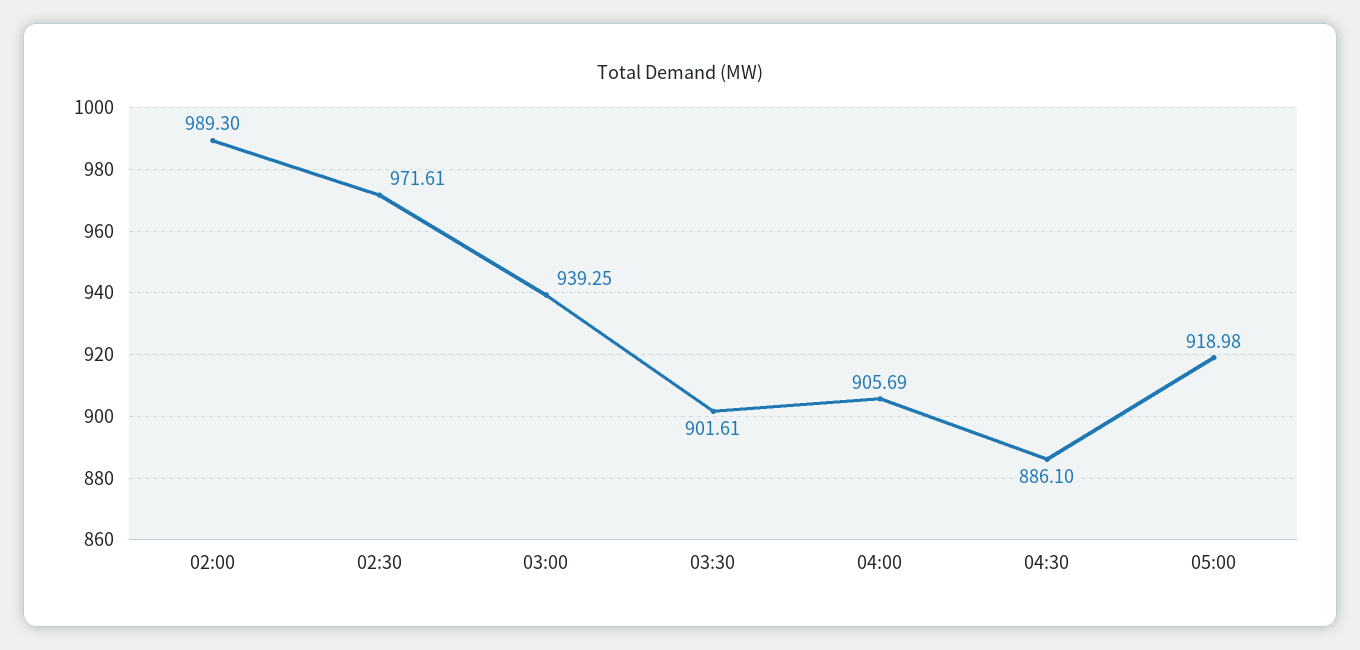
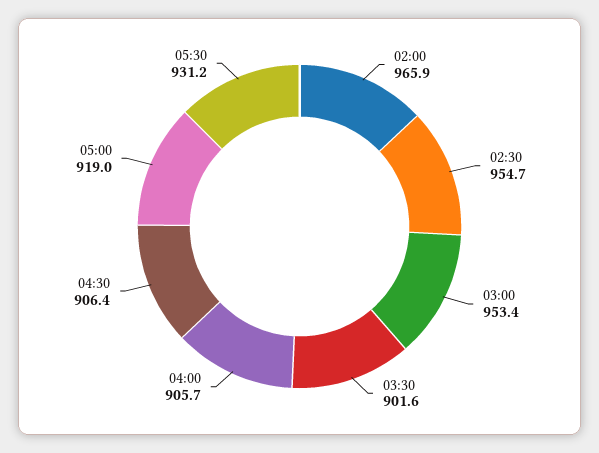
02:00: 989.3 -> 965.9
02:30: 971.61 -> 954.7
03:00: 939.25 -> 953.4
04:30: 886.1 -> 906.4
05:30: none -> 931.2

